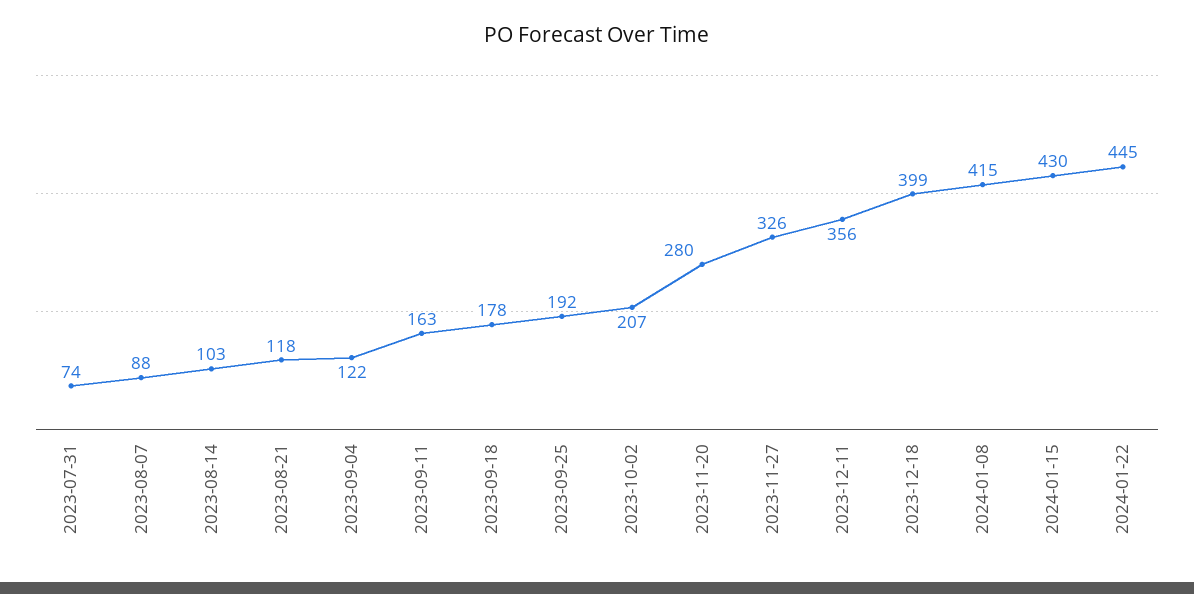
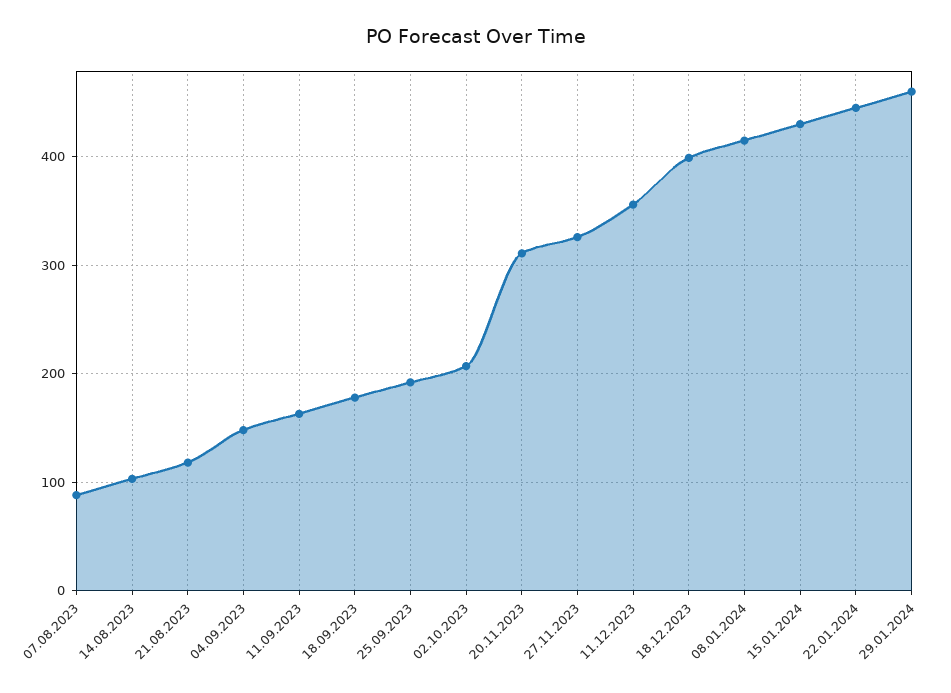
2023-07-31: 74 -> none
2023-09-04: 122 -> 150
2023-11-20: 280 -> 310
29.01.2024: none -> 460

